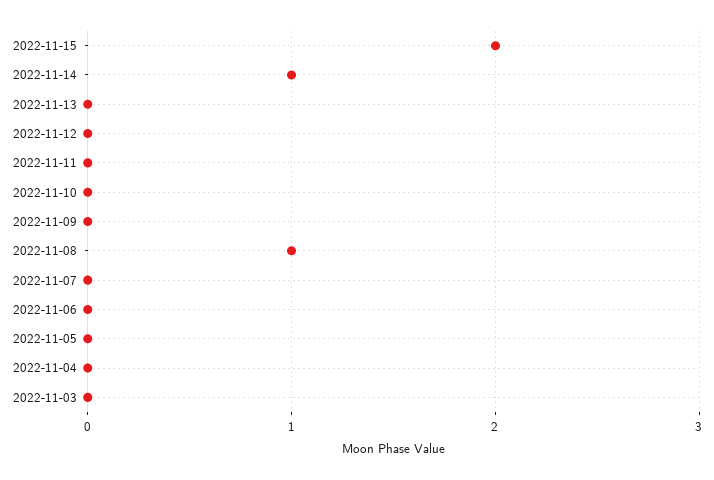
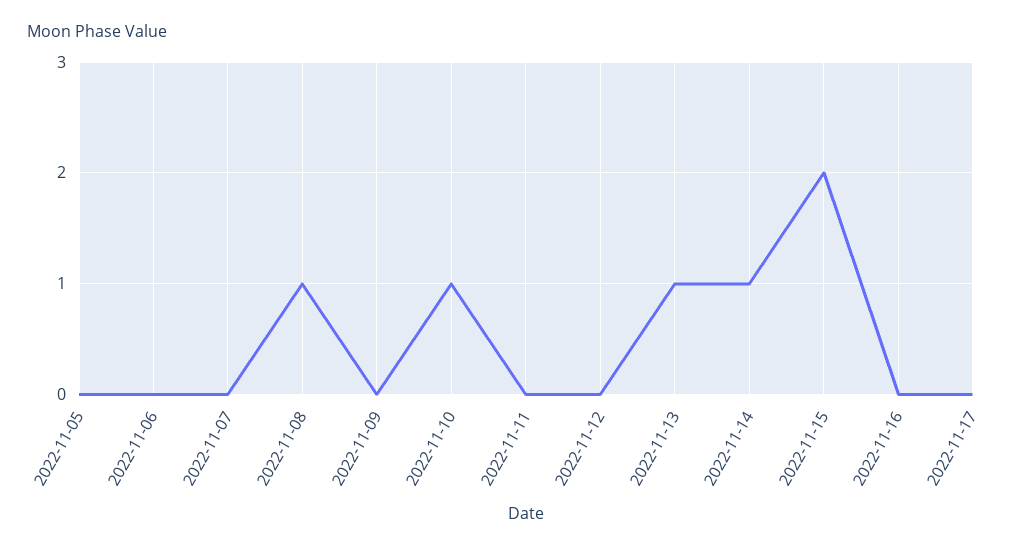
2022-11-13: 0 -> 1
2022-11-10: 0 -> 1
2022-11-04: 0 -> none
2022-11-03: 0 -> none
2022-11-16: none -> 0
2022-11-17: none -> 0

